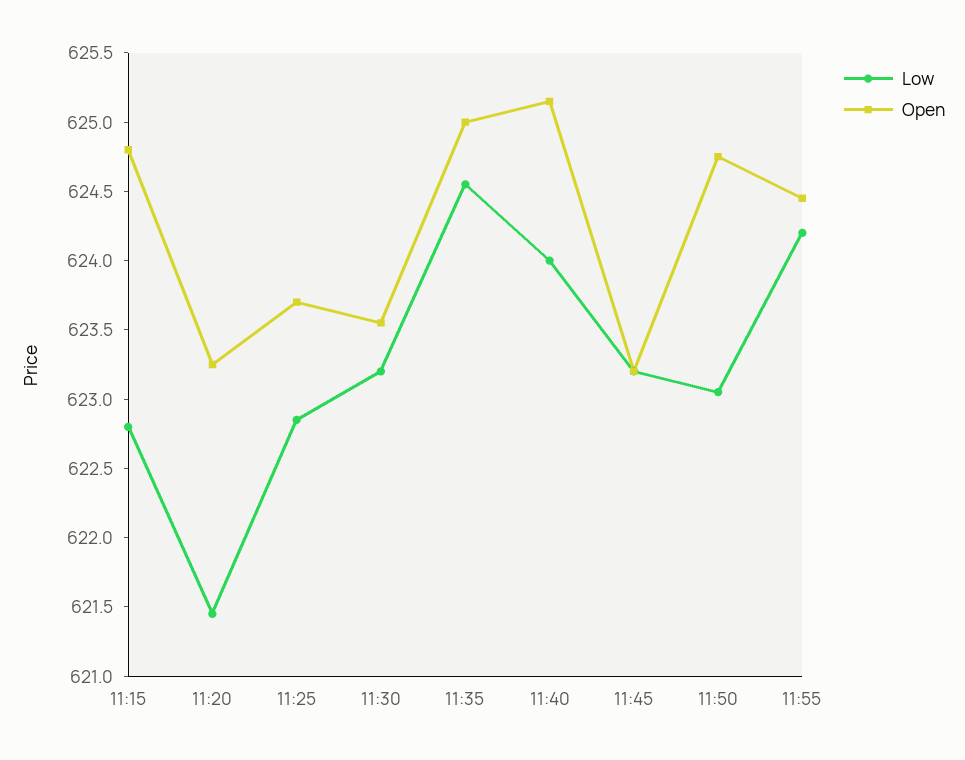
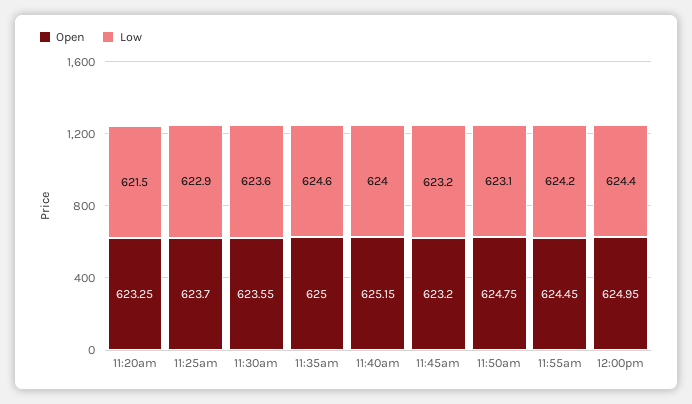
Low, 11:15: 622.8 -> none
Open, 11:15: 624.8 -> none
Low, 11:30: 623.2 -> 623.6
Open, 12:00pm: none -> 624.95
Low, 12:00pm: none -> 624.4

